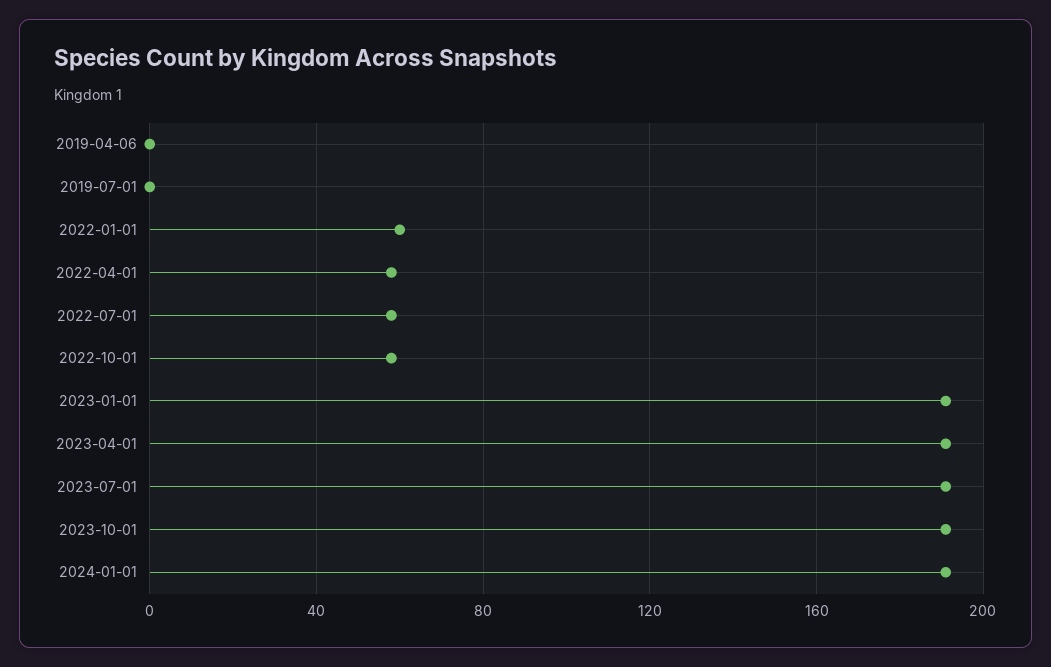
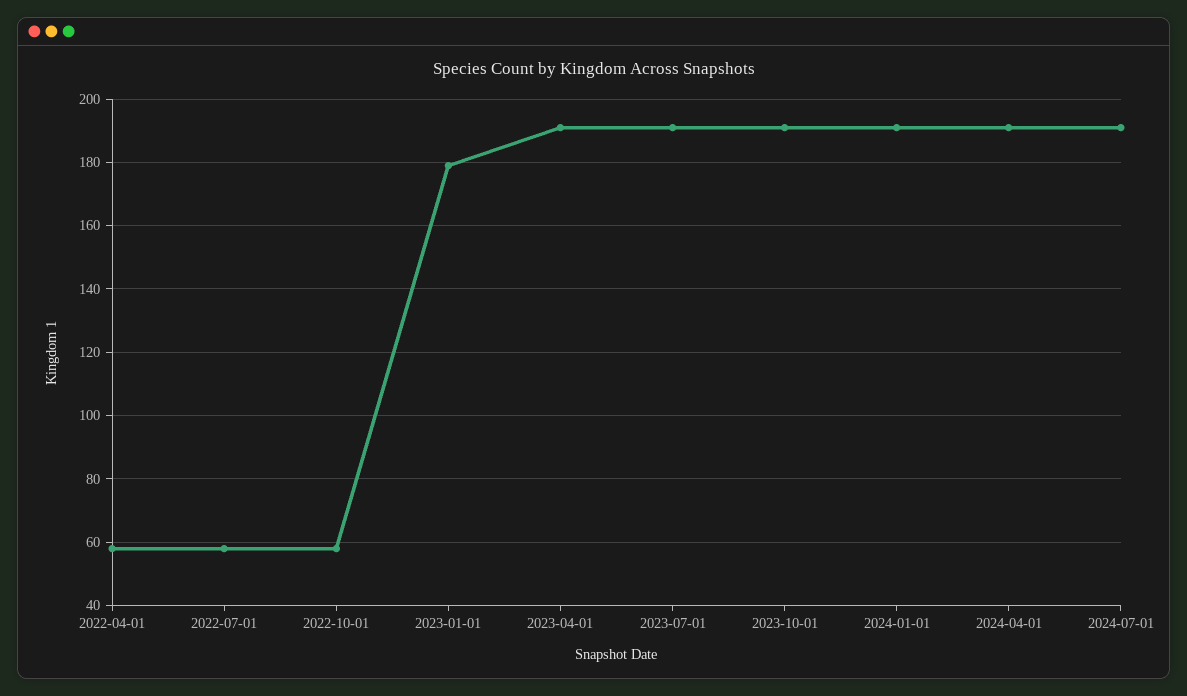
2019-04-06: 0 -> none
2019-07-01: 0 -> none
2022-01-01: 60 -> none
2023-01-01: 190 -> 180
2024-04-01: none -> 190
2024-07-01: none -> 190

